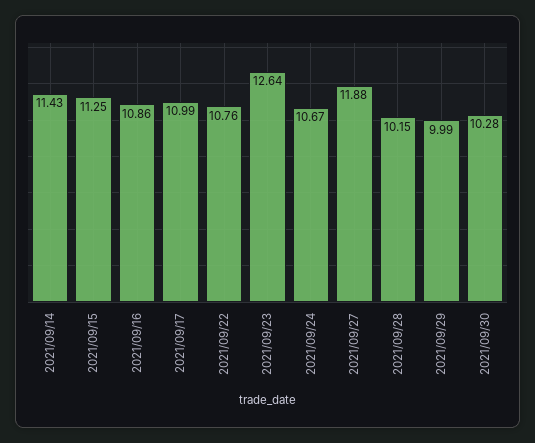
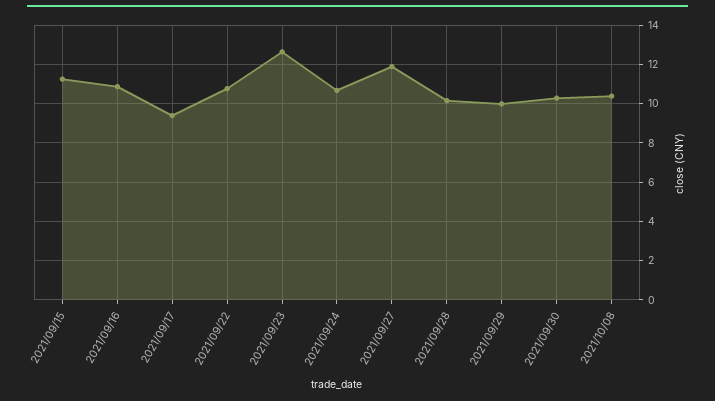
2021/09/14: 11.43 -> none
2021/09/17: 10.99 -> 9.5
2021/10/08: none -> 10.5

